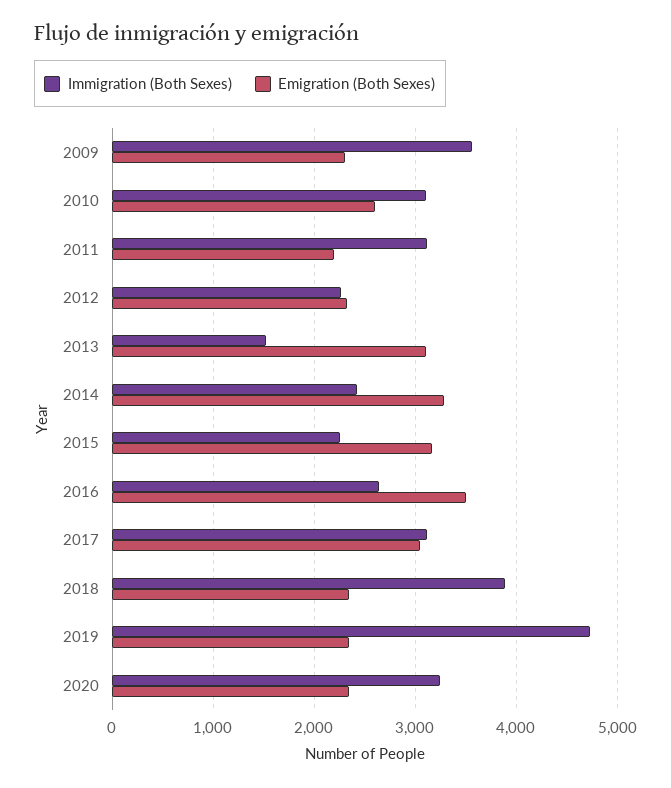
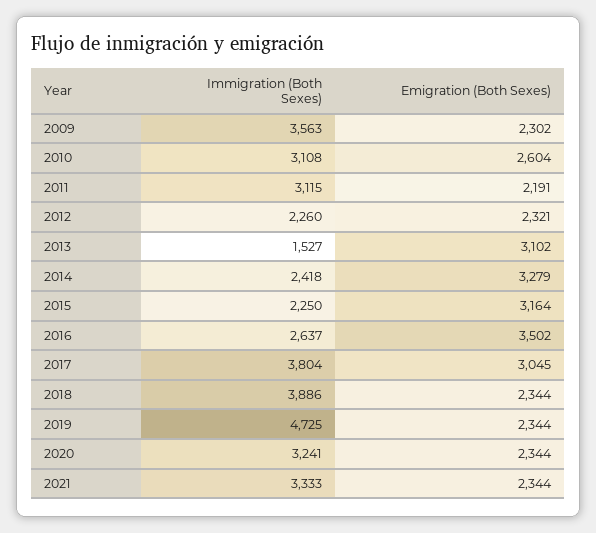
Immigration (Both Sexes), 2017: 3100 -> 3804
Immigration (Both Sexes), 2021: none -> 3333
Emigration (Both Sexes), 2021: none -> 2344

